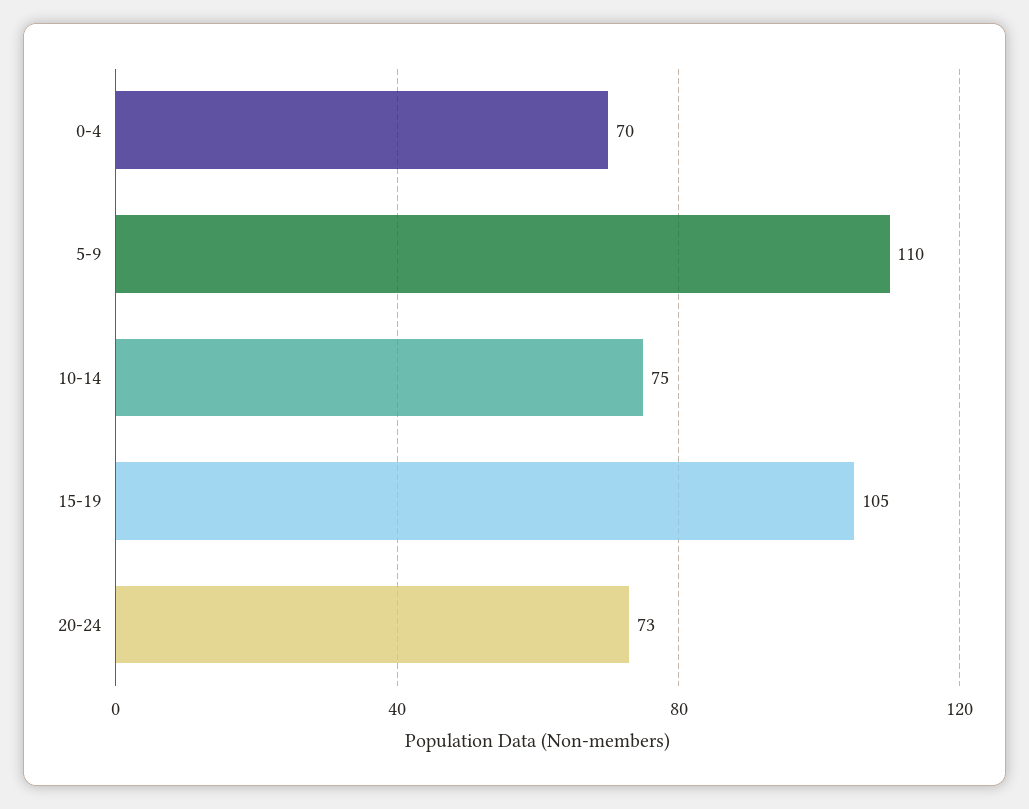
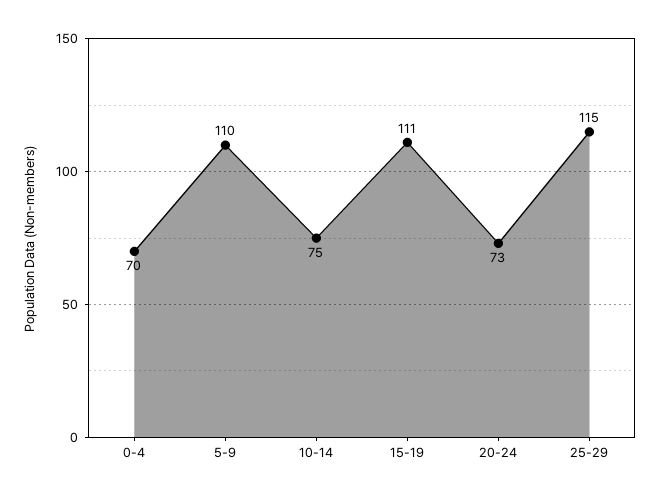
15-19: 105 -> 111
25-29: none -> 115

